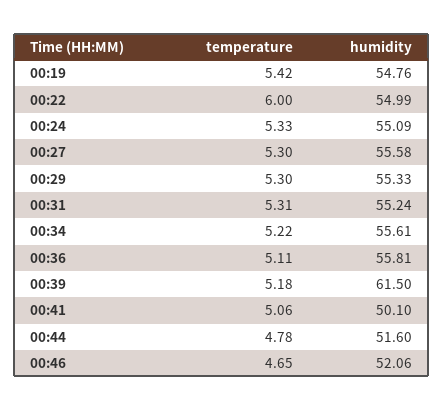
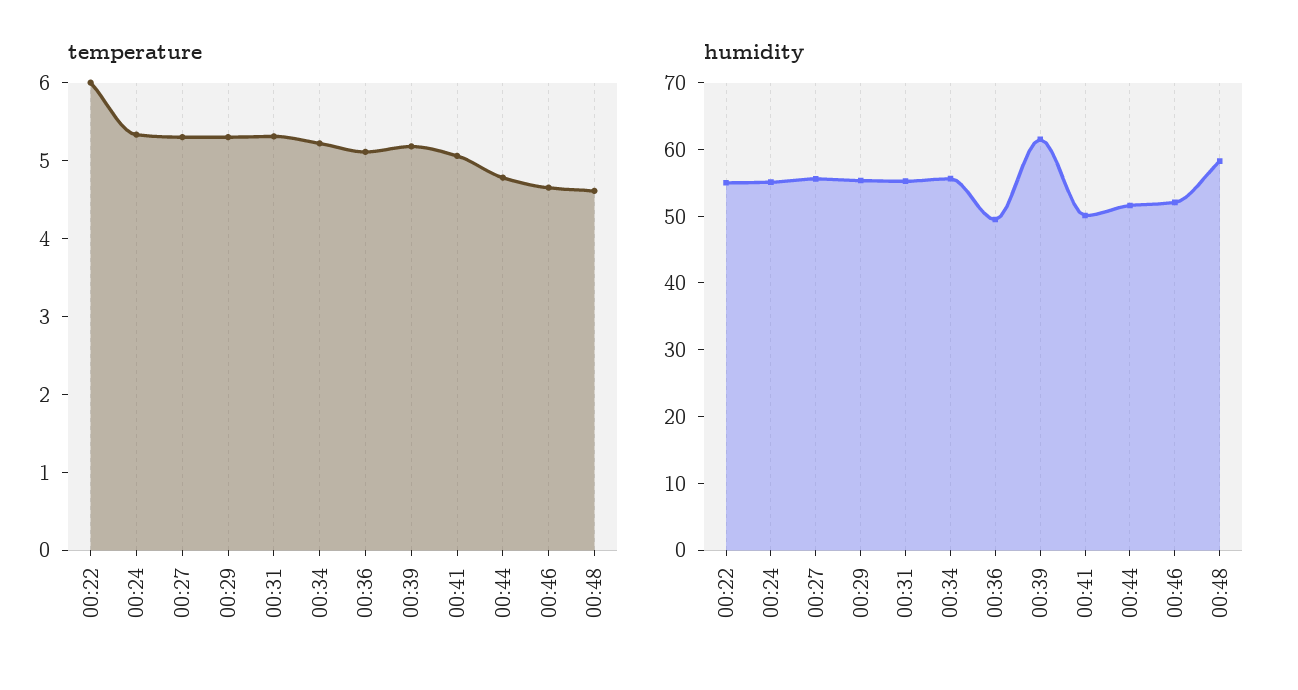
temperature, 00:19: 5.42 -> none
humidity, 00:19: 54.76 -> none
humidity, 00:36: 55.81 -> 50
temperature, 00:48: none -> 4.6
humidity, 00:48: none -> 58

